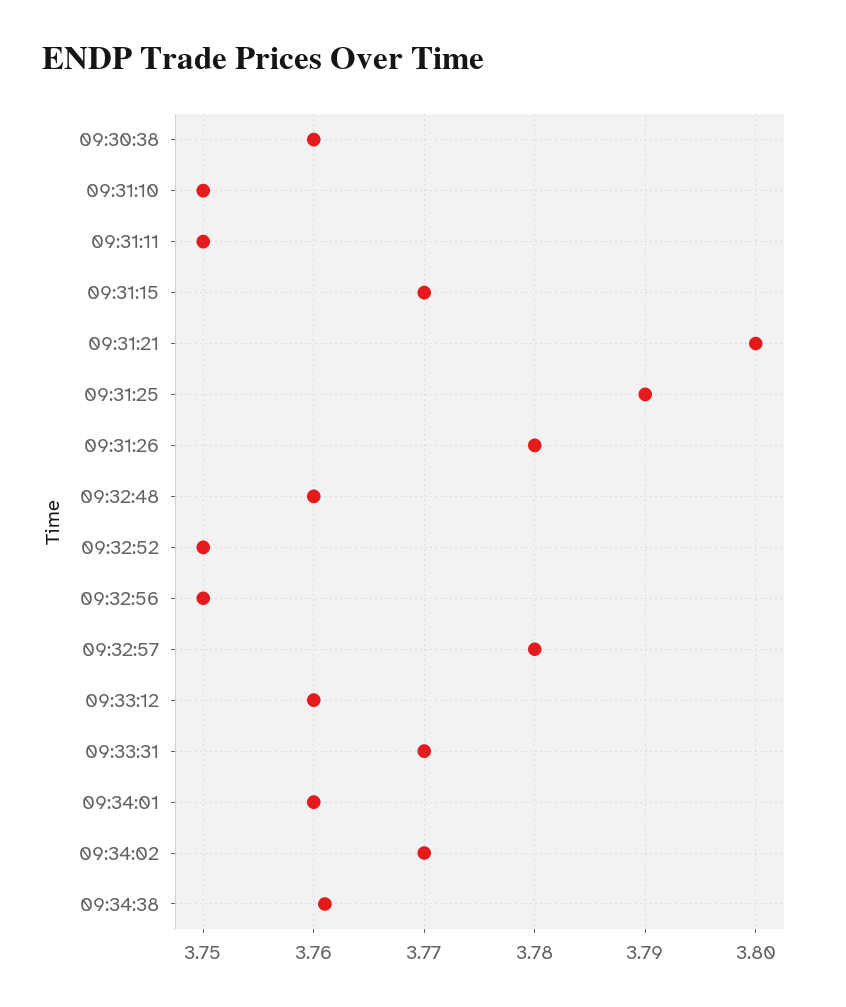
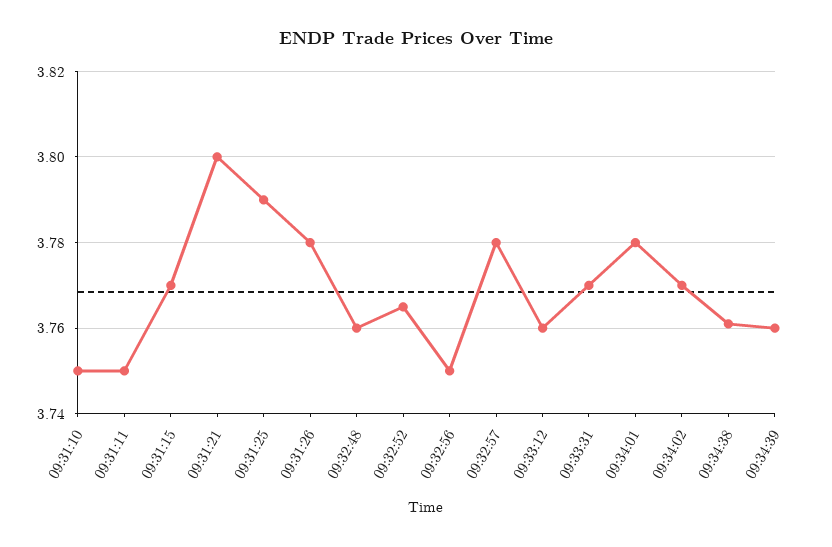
09:30:38: 3.76 -> none
09:32:52: 3.75 -> 3.765
09:34:01: 3.76 -> 3.78
09:34:39: none -> 3.76

